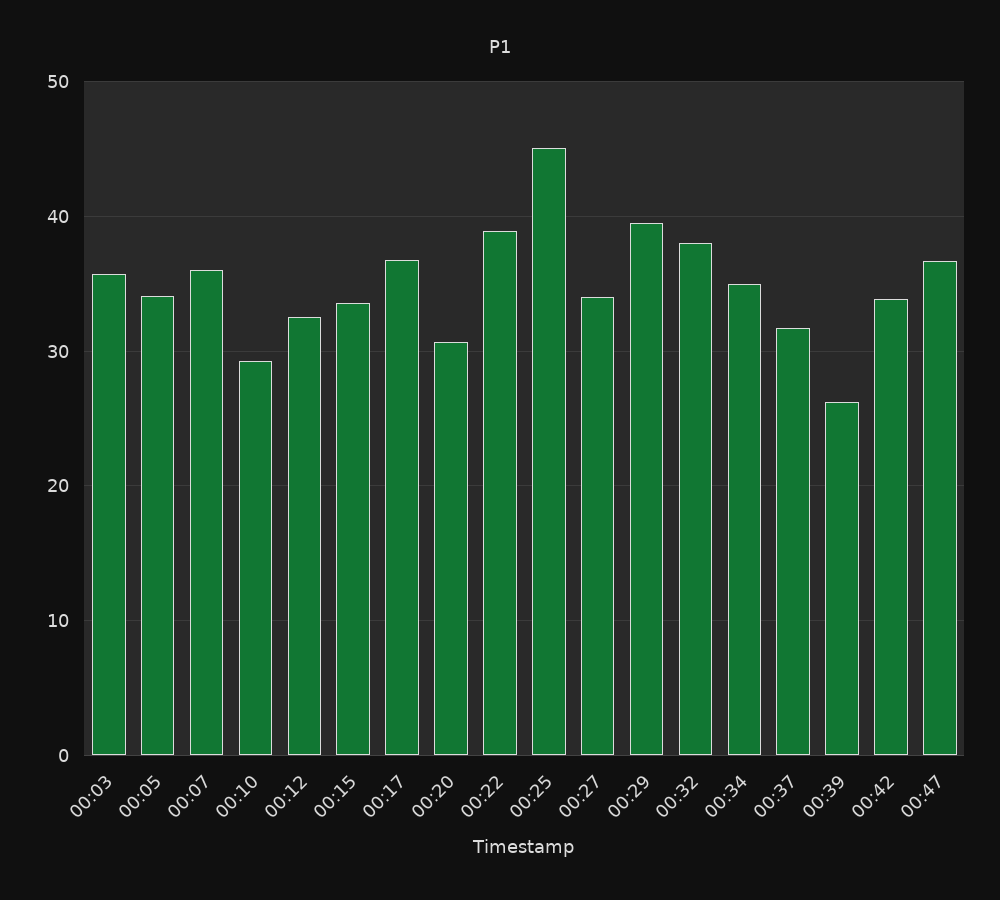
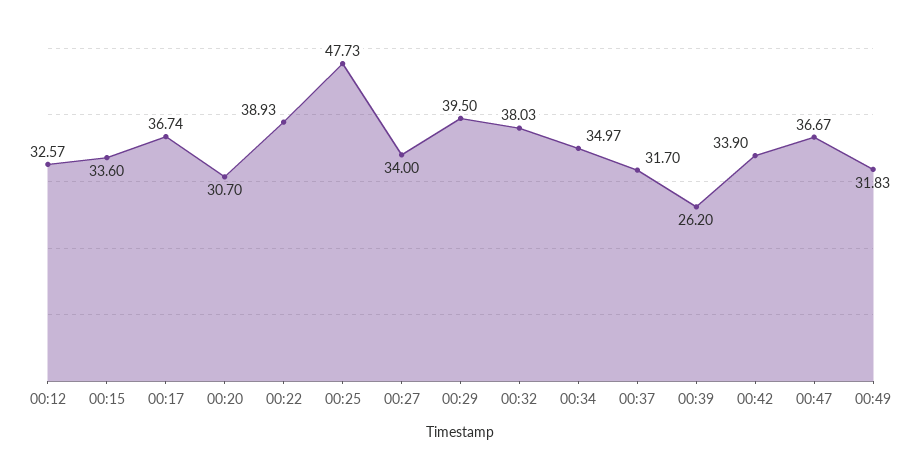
00:03: 36 -> none
00:05: 34 -> none
00:07: 36 -> none
00:10: 29 -> none
00:25: 45 -> 47.73
00:49: none -> 31.83

